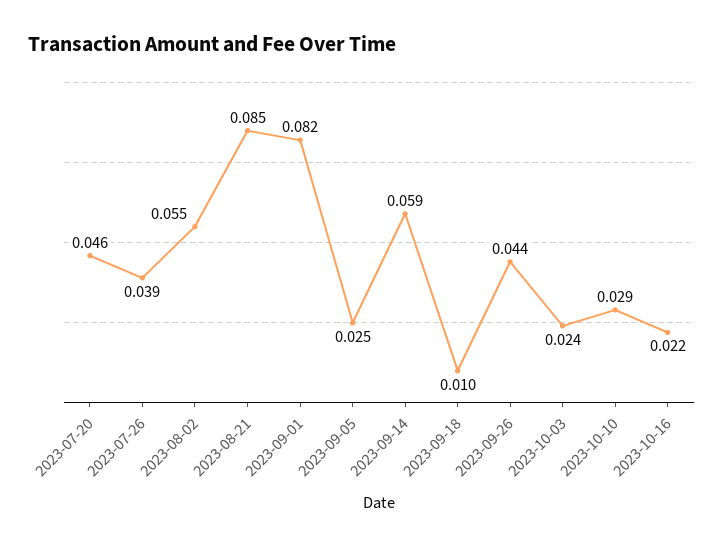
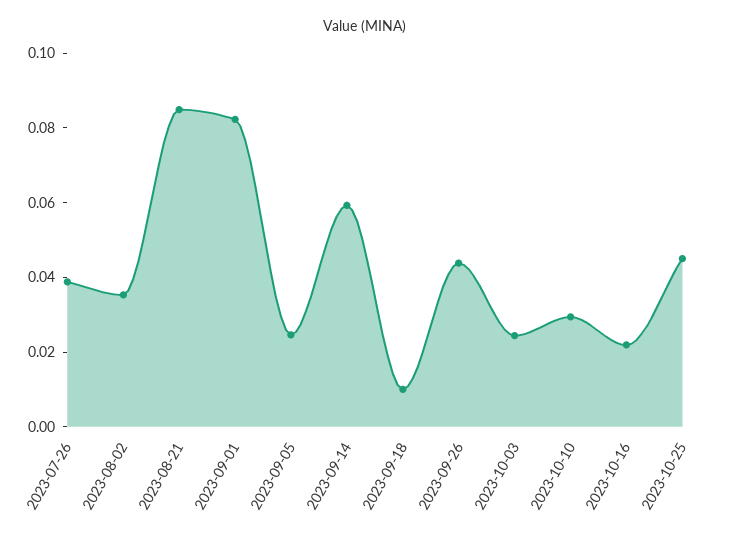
2023-07-20: 0.046 -> none
2023-08-02: 0.055 -> 0.035
2023-10-25: none -> 0.045

